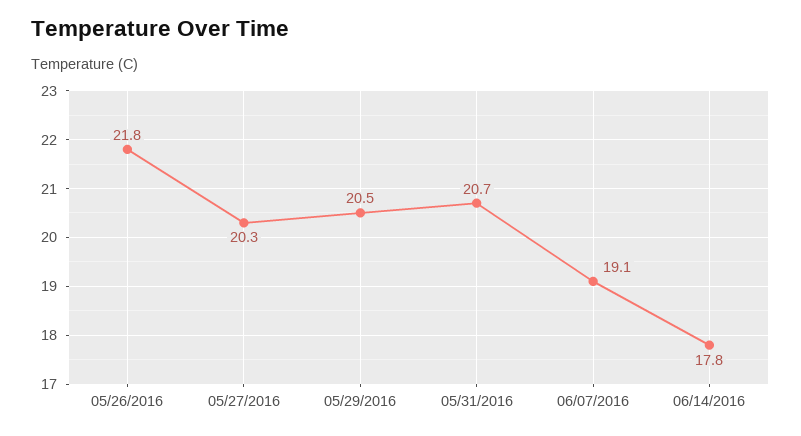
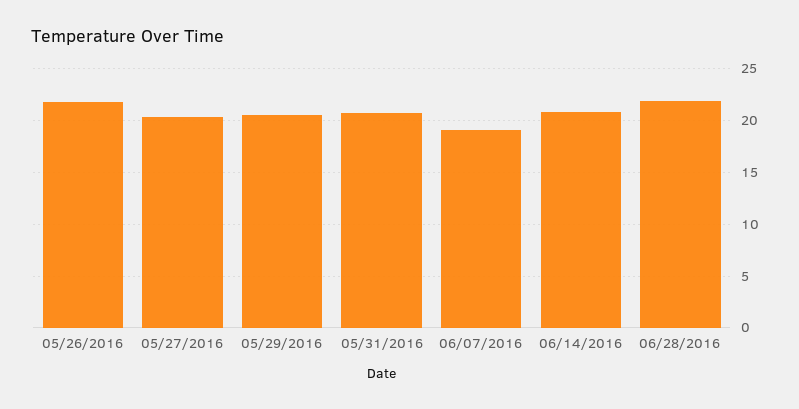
06/14/2016: 17.8 -> 21
06/28/2016: none -> 22

